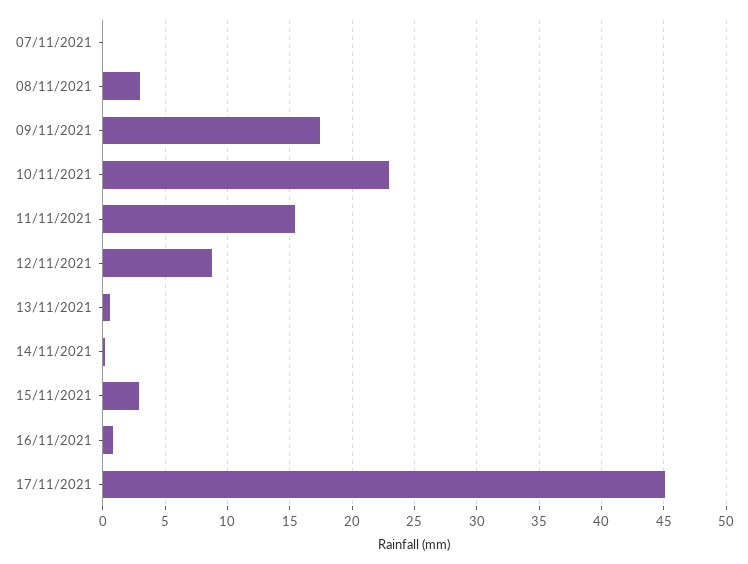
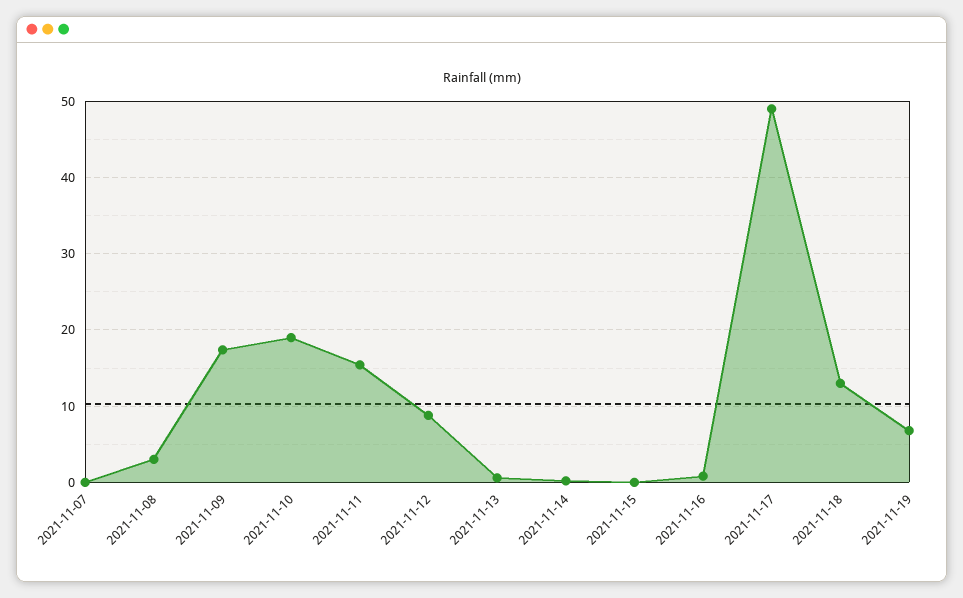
10/11/2021: 23 -> 19
15/11/2021: 3 -> 0
17/11/2021: 45 -> 49
2021-11-18: none -> 13
2021-11-19: none -> 7

